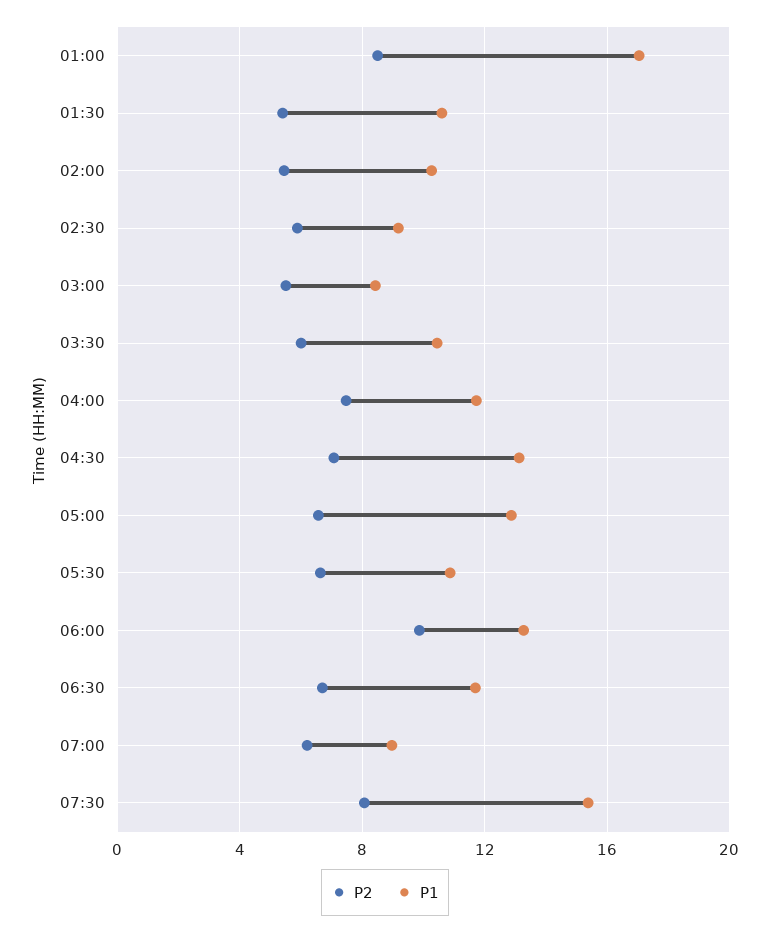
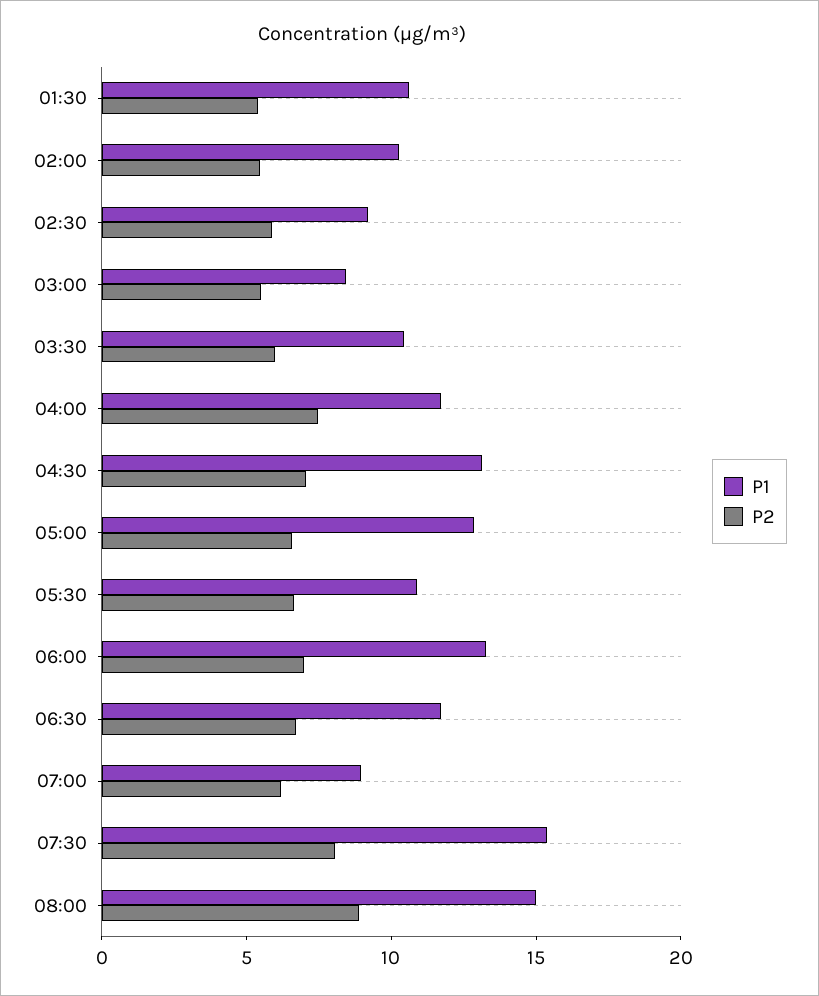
P2, 01:00: 8.5 -> none
P1, 01:00: 17 -> none
P2, 06:00: 10 -> 7
P1, 08:00: none -> 15
P2, 08:00: none -> 9

